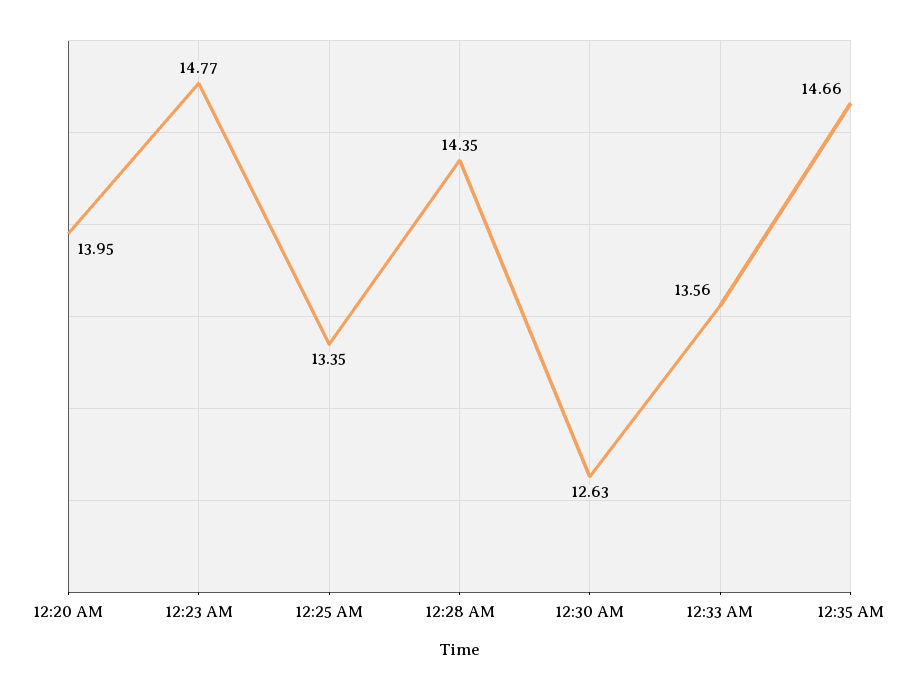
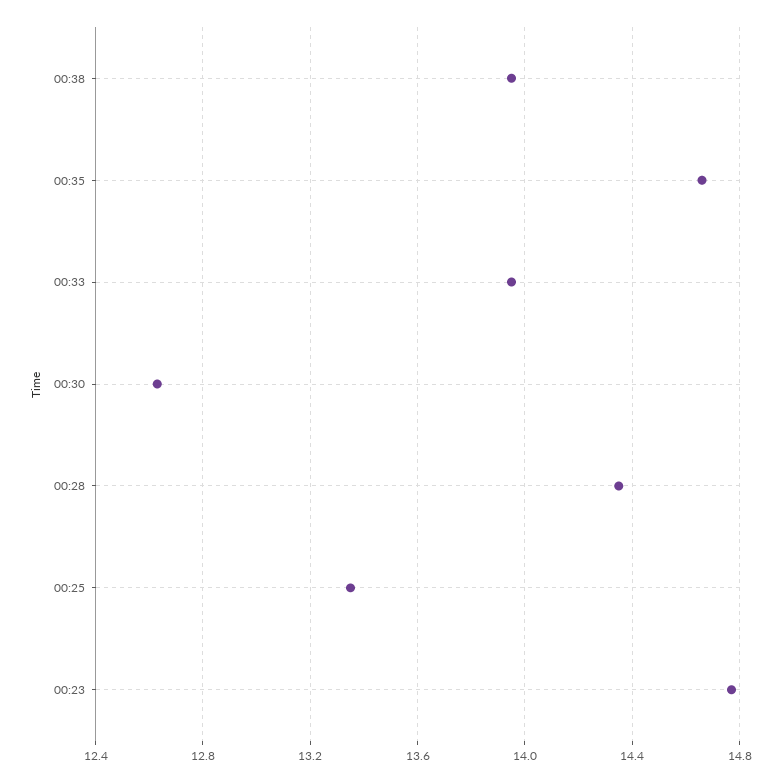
12:20 AM: 13.95 -> none
12:33 AM: 13.56 -> 13.95
00:38: none -> 13.95

